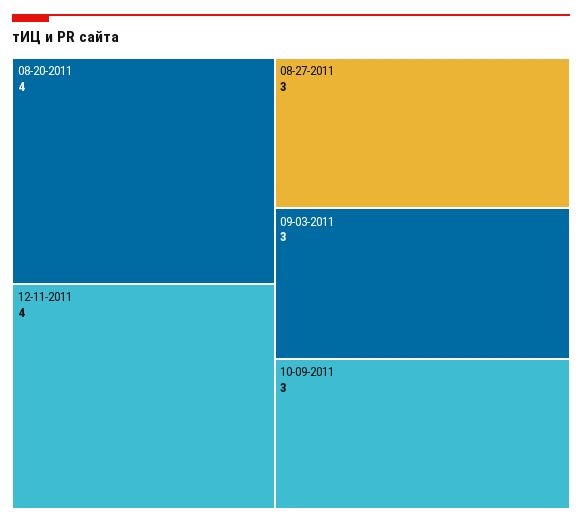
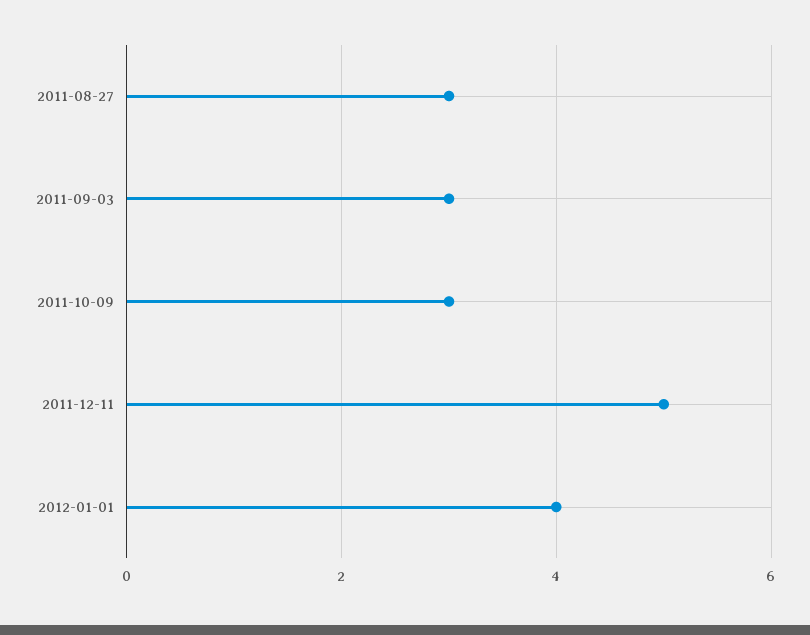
08-20-2011: 4 -> none
12-11-2011: 4 -> 5
2012-01-01: none -> 4

